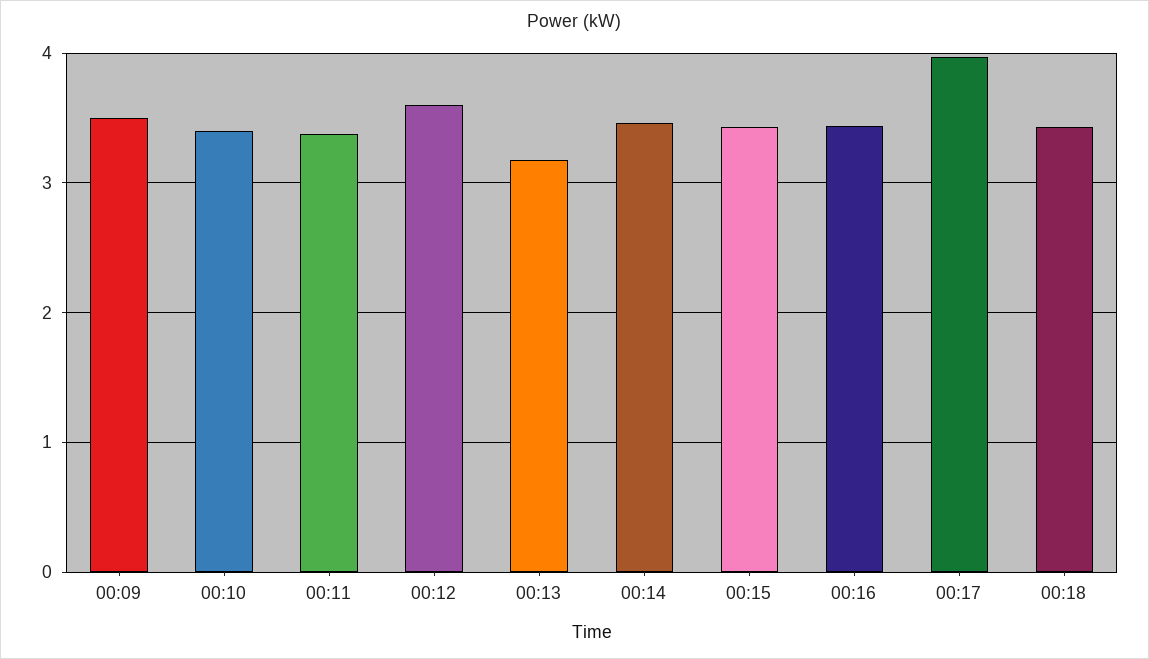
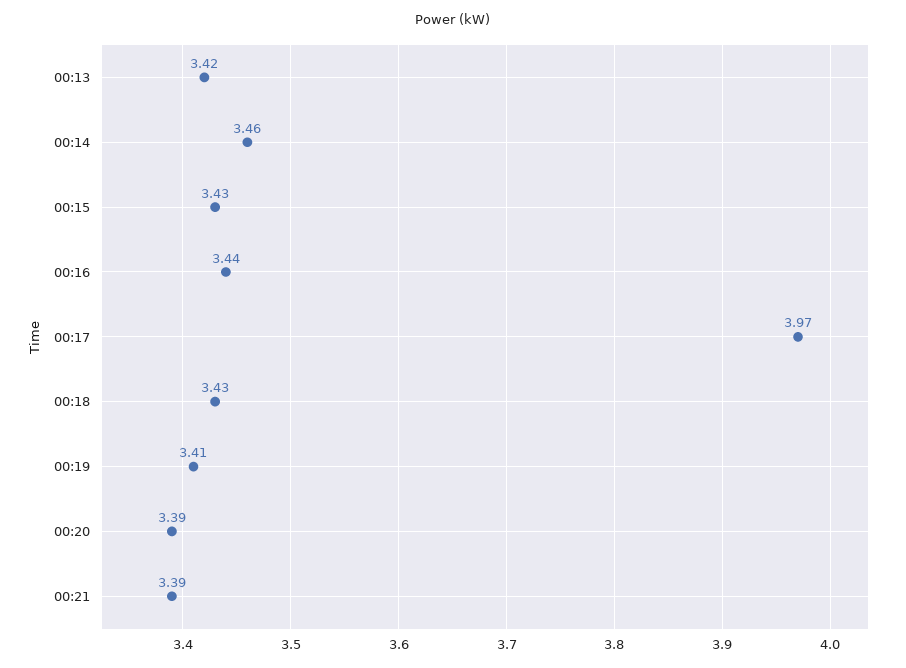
00:09: 3.5 -> none
00:10: 3.4 -> none
00:11: 3.4 -> none
00:12: 3.6 -> none
00:13: 3.2 -> 3.42
00:19: none -> 3.41
00:20: none -> 3.39
00:21: none -> 3.39

